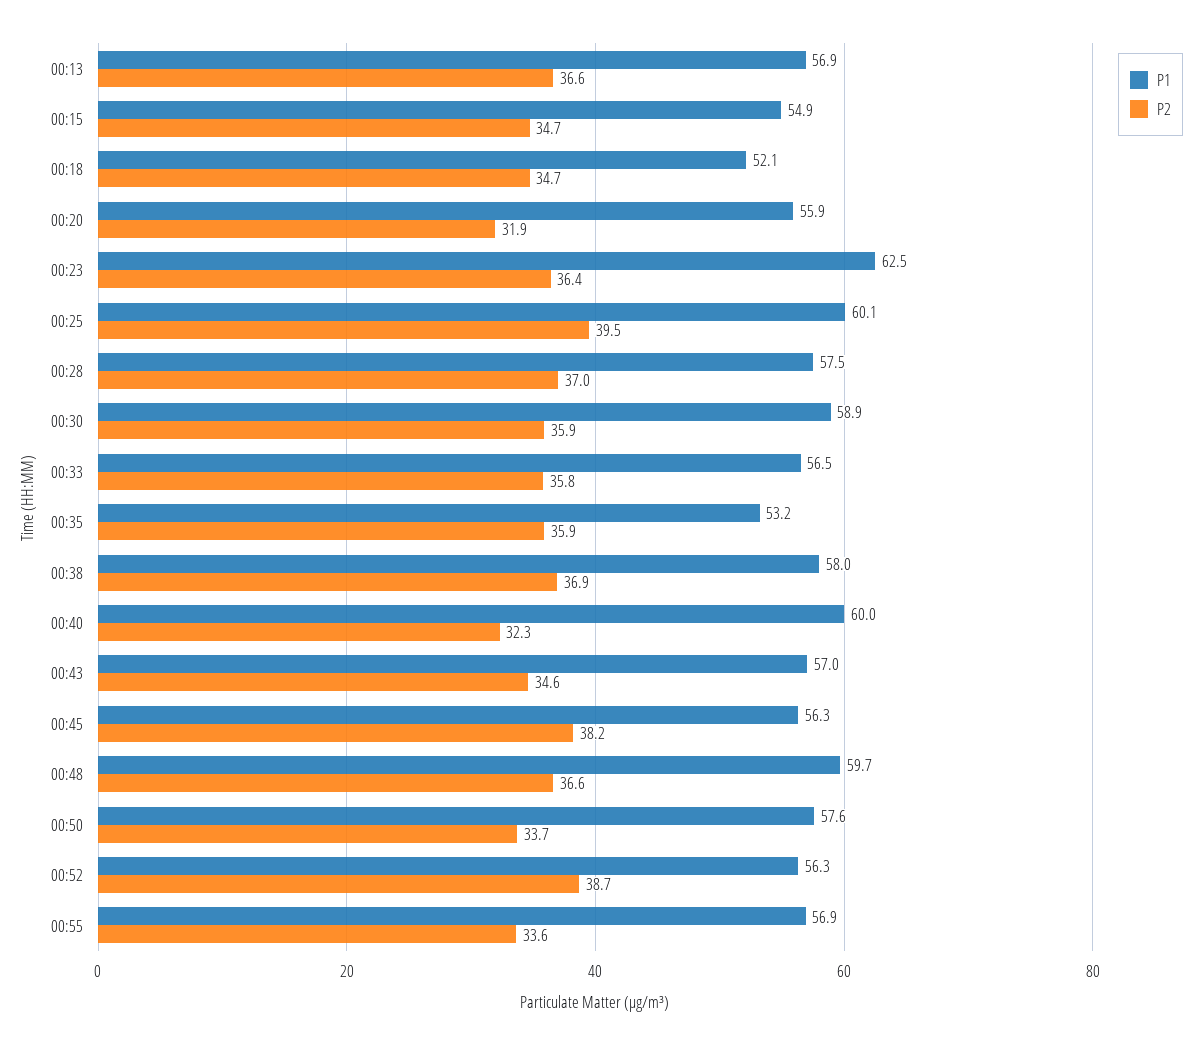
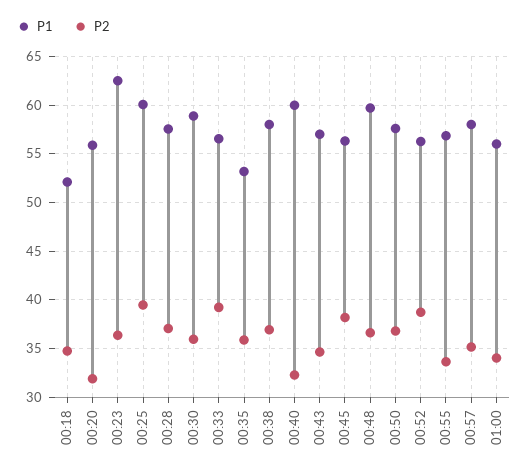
P1, 00:13: 56.9 -> none
P2, 00:13: 36.6 -> none
P1, 00:15: 54.9 -> none
P2, 00:15: 34.7 -> none
P2, 00:33: 35.8 -> 39
P2, 00:50: 33.7 -> 37
P1, 00:57: none -> 58
P2, 00:57: none -> 35
P1, 01:00: none -> 56
P2, 01:00: none -> 34

